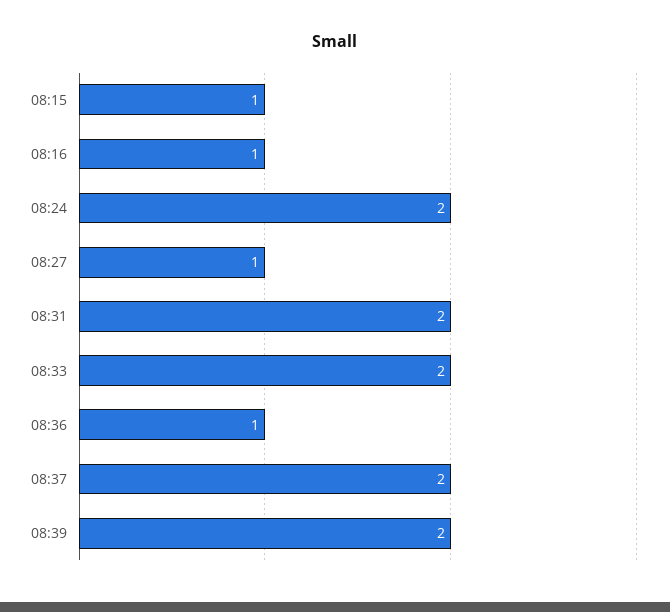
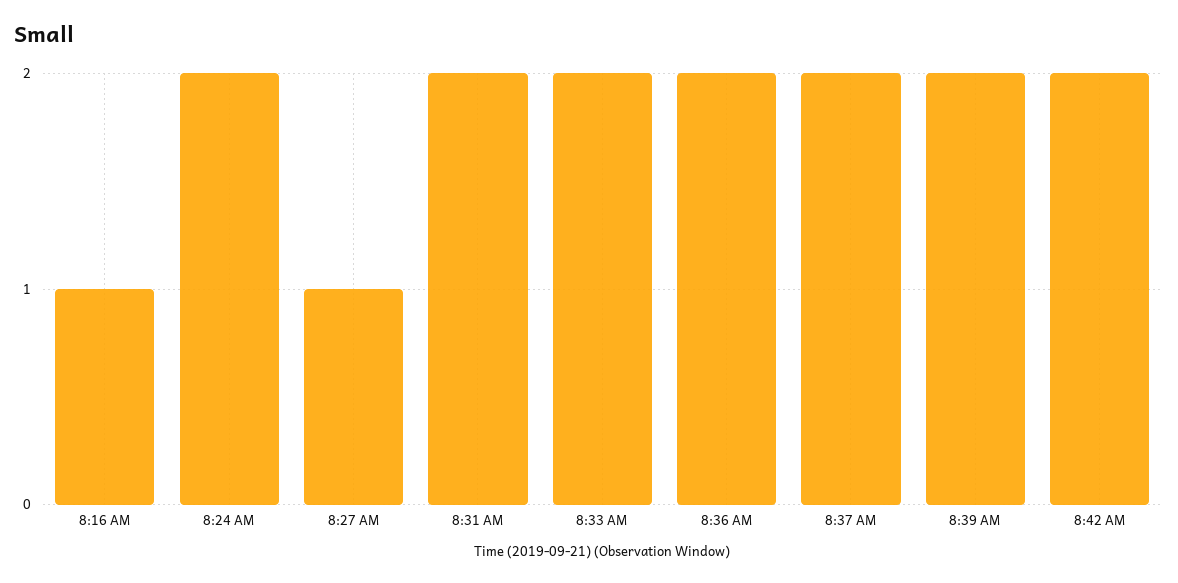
08:15: 1 -> none
08:36: 1 -> 2
8:42 AM: none -> 2

